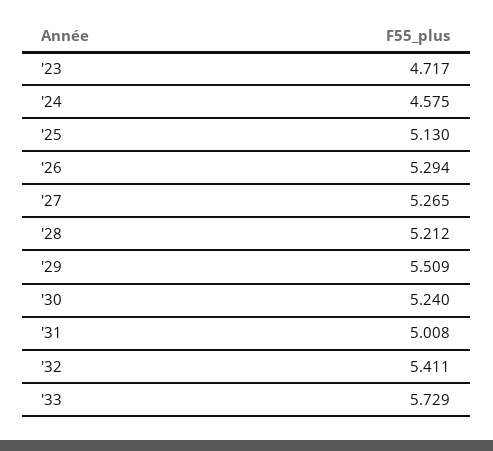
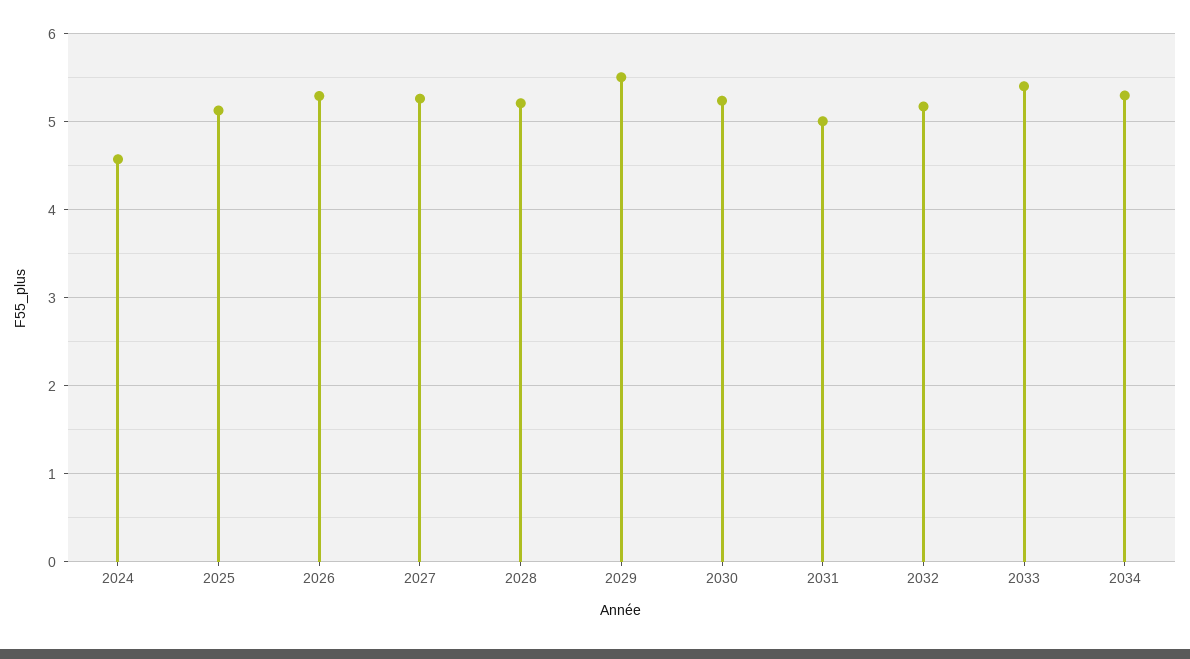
'23: 4.717 -> none
'32: 5.411 -> 5.2
'33: 5.729 -> 5.4
2034: none -> 5.3

